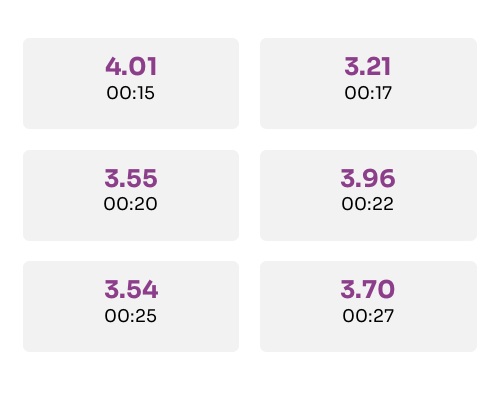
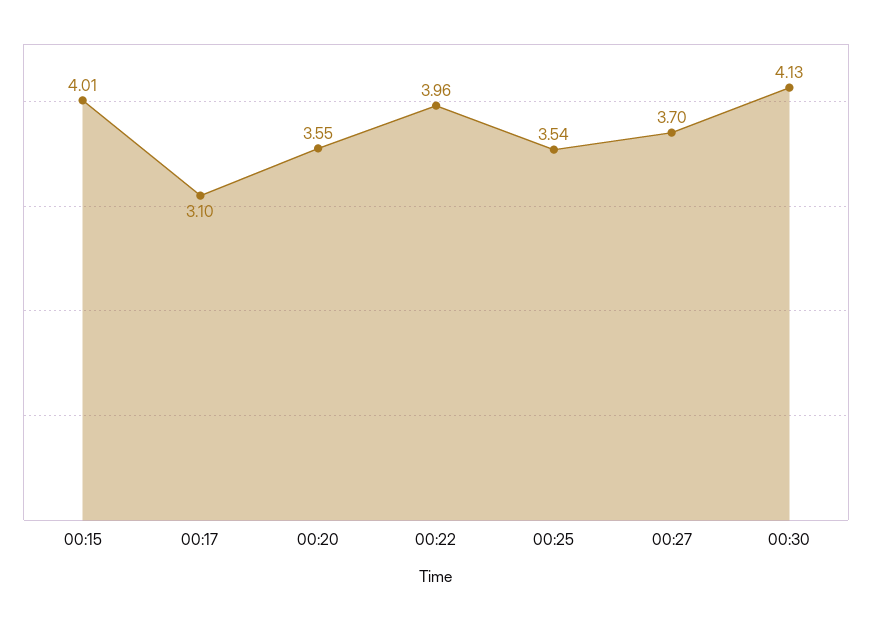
00:17: 3.21 -> 3.1
00:30: none -> 4.13

